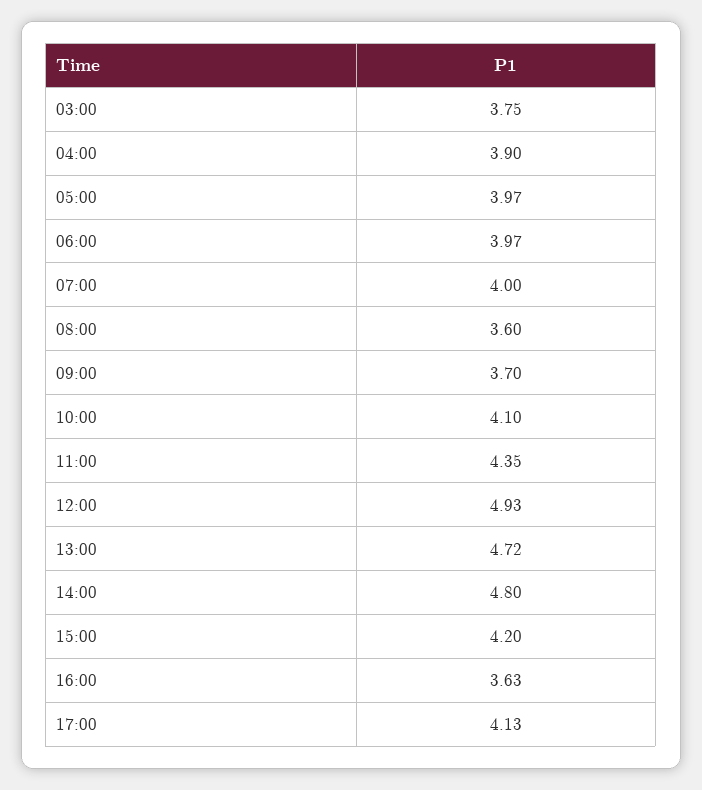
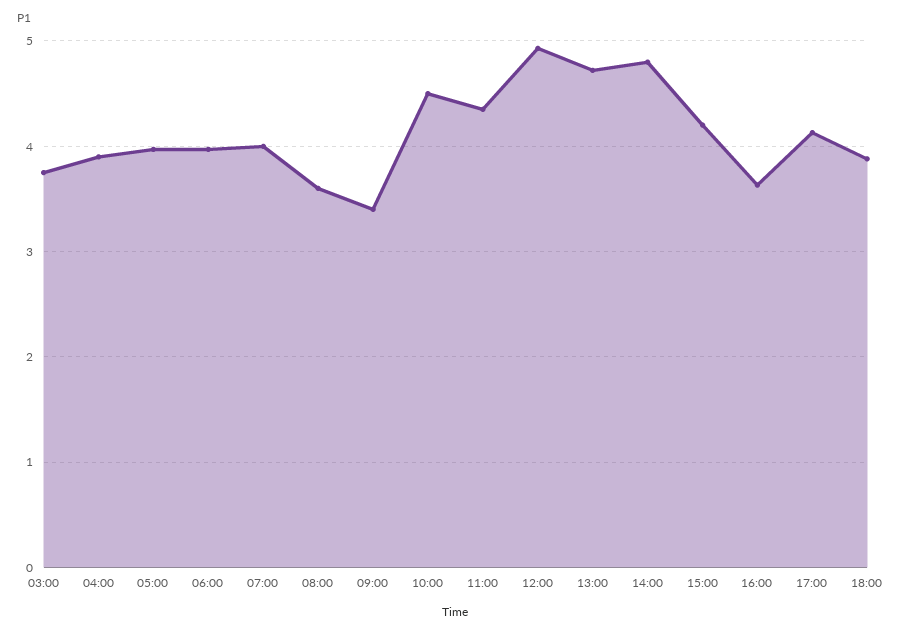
09:00: 3.7 -> 3.4
10:00: 4.1 -> 4.5
18:00: none -> 3.9

